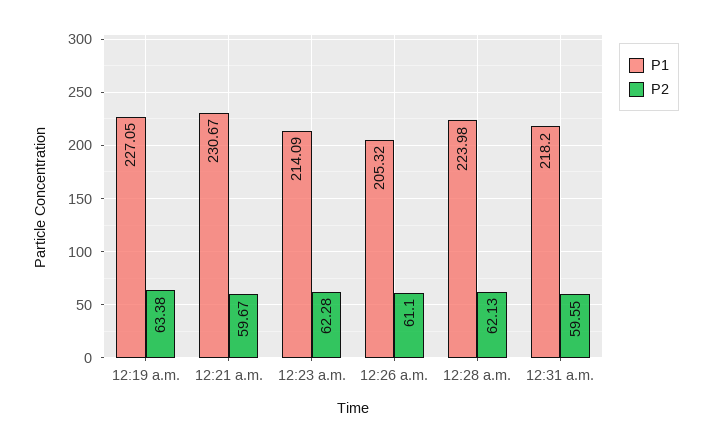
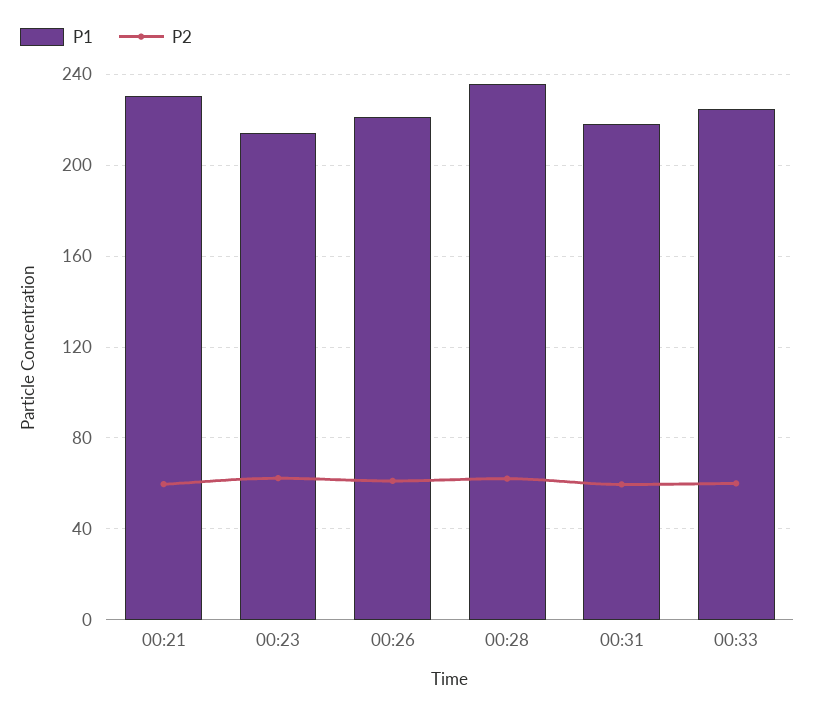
P1, 12:19 a.m.: 227.05 -> none
P2, 12:19 a.m.: 63.38 -> none
P1, 12:26 a.m.: 205.32 -> 220
P1, 12:28 a.m.: 223.98 -> 235
P1, 00:33: none -> 225
P2, 00:33: none -> 60

